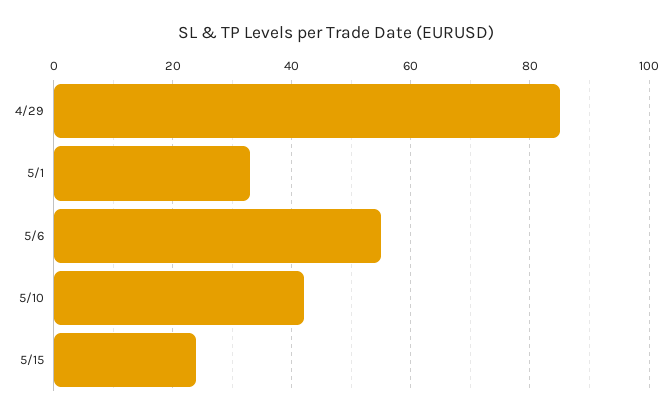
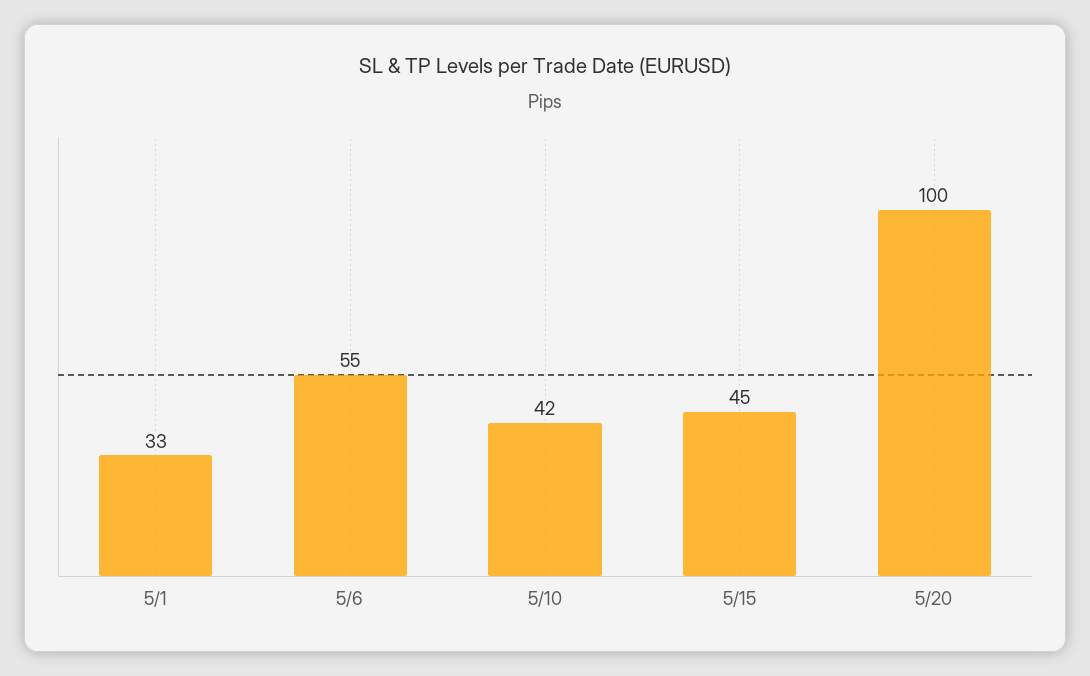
4/29: 85 -> none
5/15: 25 -> 45
5/20: none -> 100

